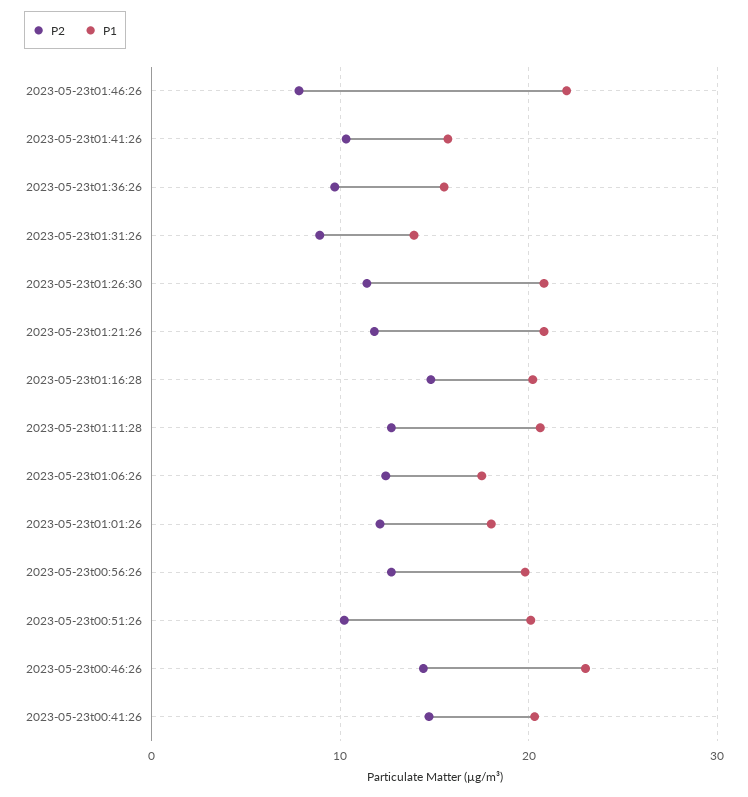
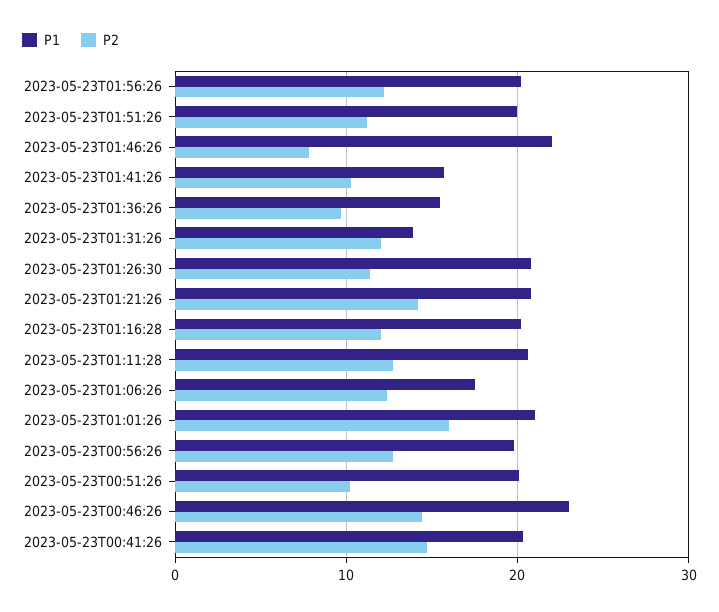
P2, 2023-05-23t01:31:26: 9 -> 12
P2, 2023-05-23t01:21:26: 12 -> 14
P2, 2023-05-23t01:16:28: 15 -> 12
P2, 2023-05-23t01:01:26: 12 -> 16
P1, 2023-05-23t01:01:26: 18 -> 21
P1, 2023-05-23T01:56:26: none -> 20
P2, 2023-05-23T01:56:26: none -> 12
P1, 2023-05-23T01:51:26: none -> 20
P2, 2023-05-23T01:51:26: none -> 11

